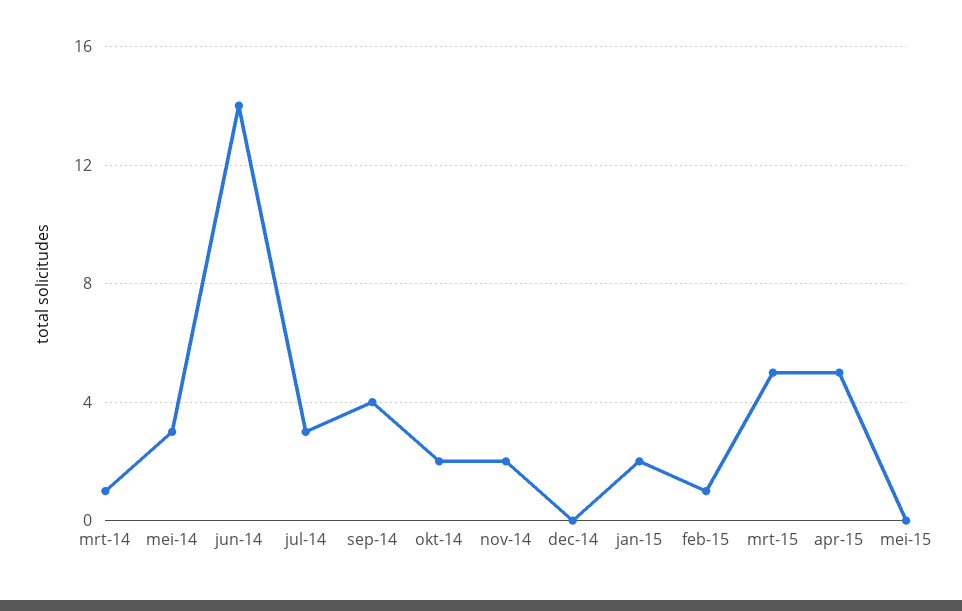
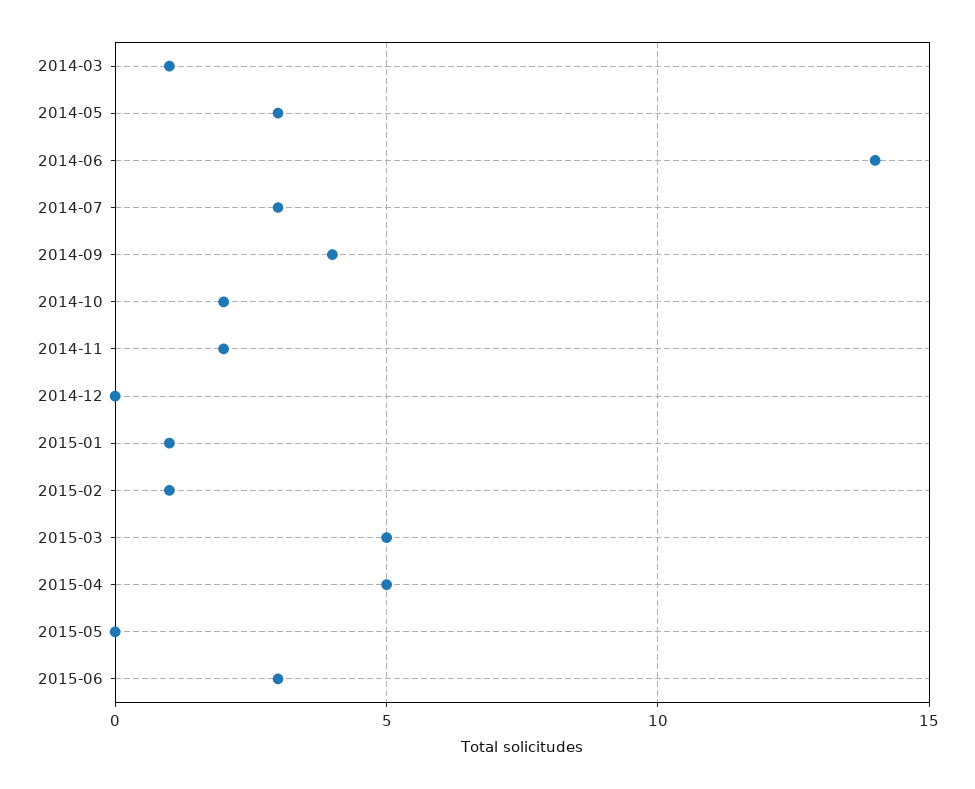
jan-15: 2 -> 1
2015-06: none -> 3

